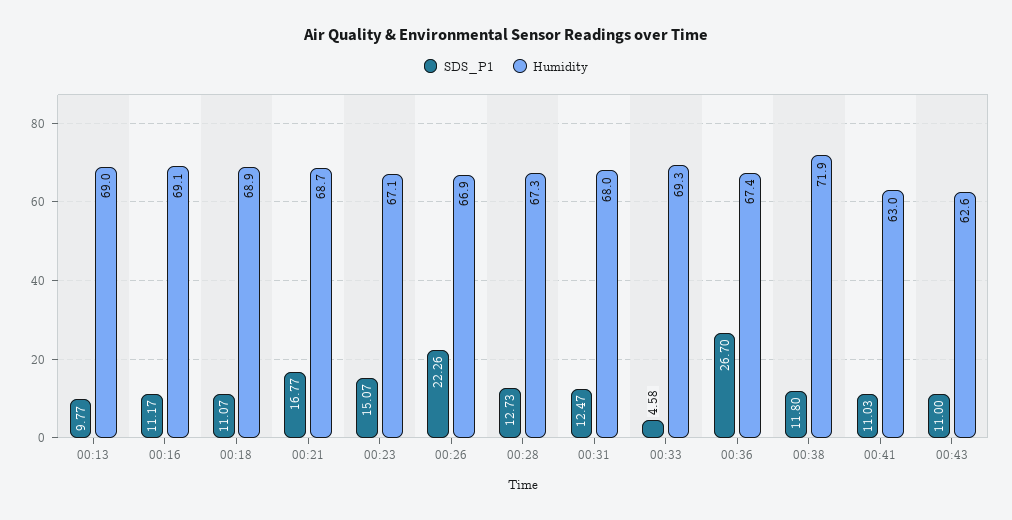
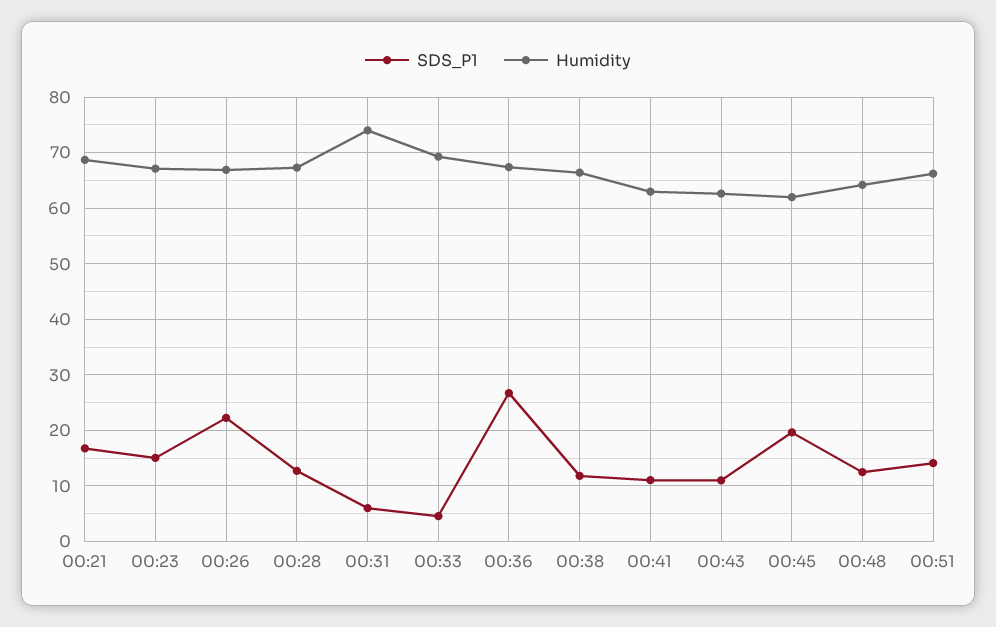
SDS_P1, 00:13: 9.77 -> none
Humidity, 00:13: 69 -> none
SDS_P1, 00:16: 11.17 -> none
Humidity, 00:16: 69.1 -> none
SDS_P1, 00:18: 11.07 -> none
Humidity, 00:18: 68.9 -> none
SDS_P1, 00:31: 12.47 -> 6
Humidity, 00:31: 68 -> 74
Humidity, 00:38: 71.9 -> 66
SDS_P1, 00:45: none -> 20
Humidity, 00:45: none -> 62
SDS_P1, 00:48: none -> 12
Humidity, 00:48: none -> 64
SDS_P1, 00:51: none -> 14
Humidity, 00:51: none -> 66

